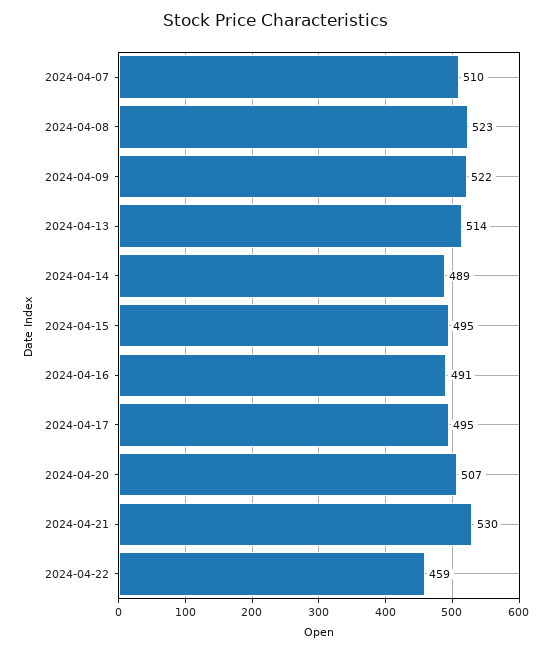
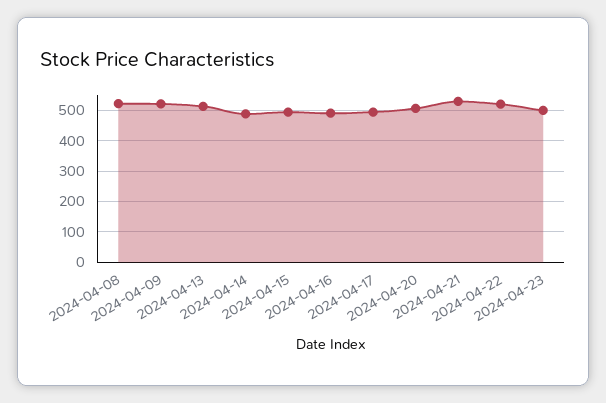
2024-04-07: 510 -> none
2024-04-22: 459 -> 520
2024-04-23: none -> 500

